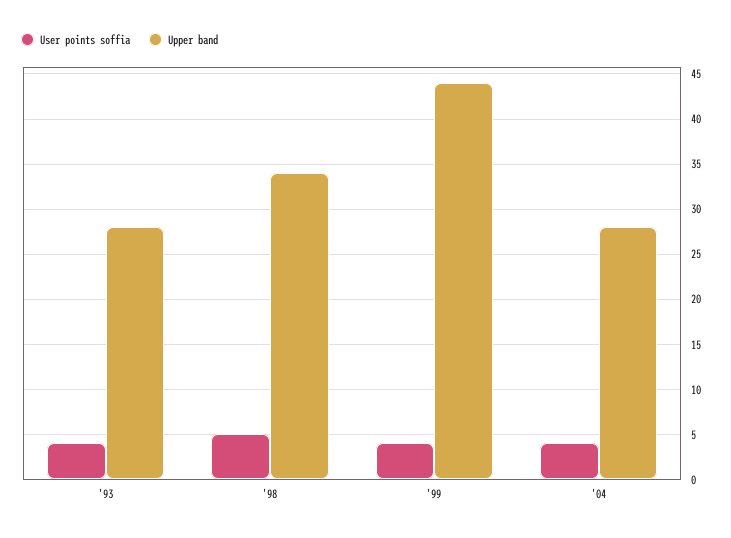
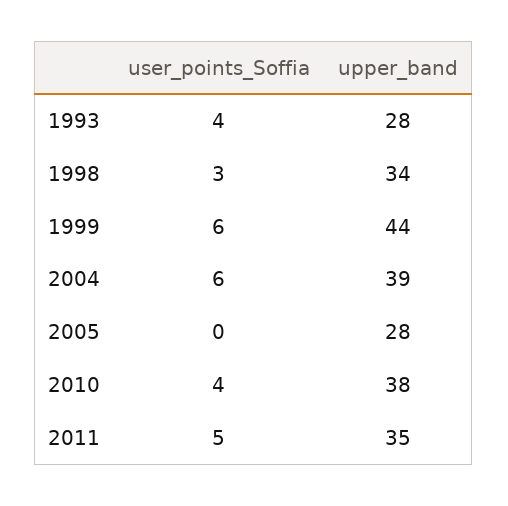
User points soffia, '98: 5 -> 3
User points soffia, '99: 4 -> 6
User points soffia, '04: 4 -> 6
Upper band, '04: 28 -> 39
User points soffia, 2005: none -> 0
Upper band, 2005: none -> 28
User points soffia, 2010: none -> 4
Upper band, 2010: none -> 38
User points soffia, 2011: none -> 5
Upper band, 2011: none -> 35

